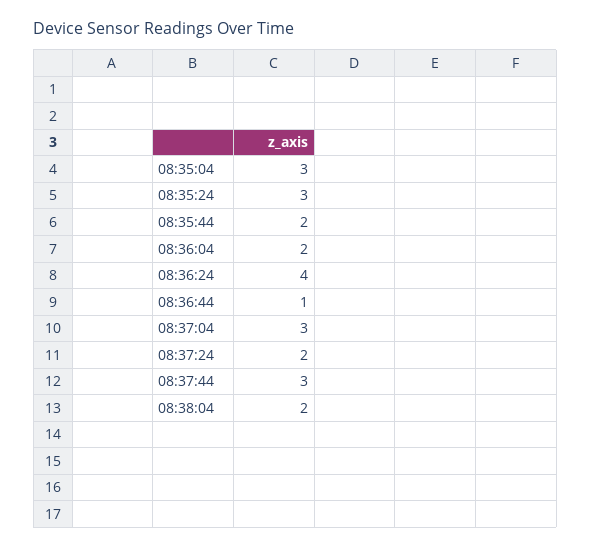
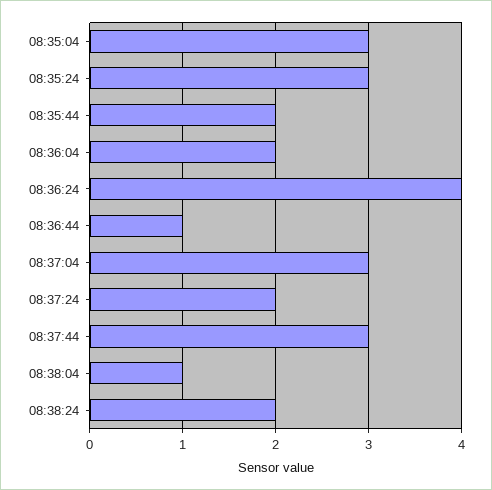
08:38:04: 2 -> 1
08:38:24: none -> 2

